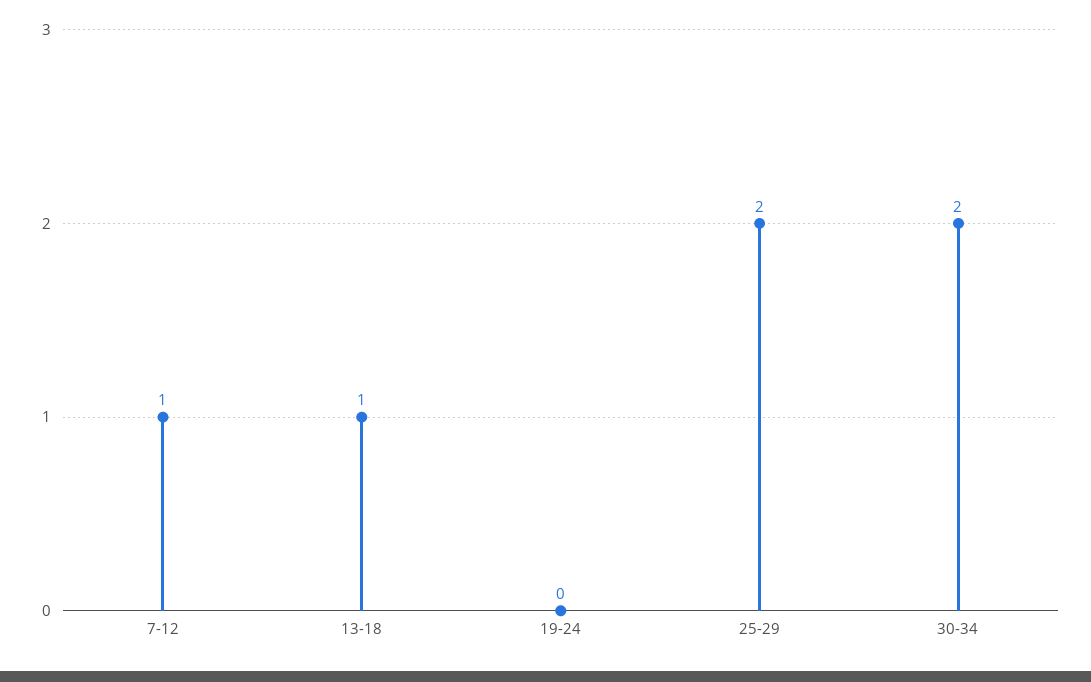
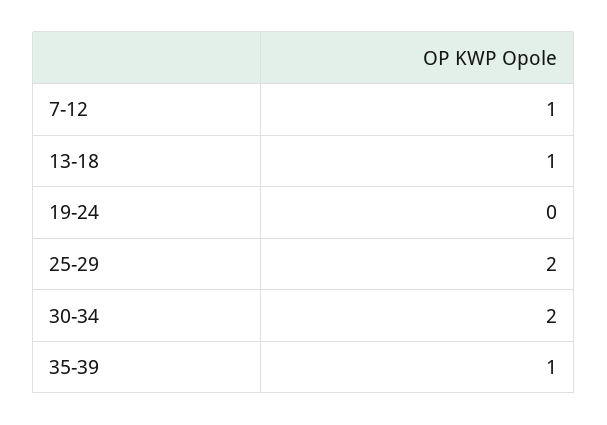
35-39: none -> 1

